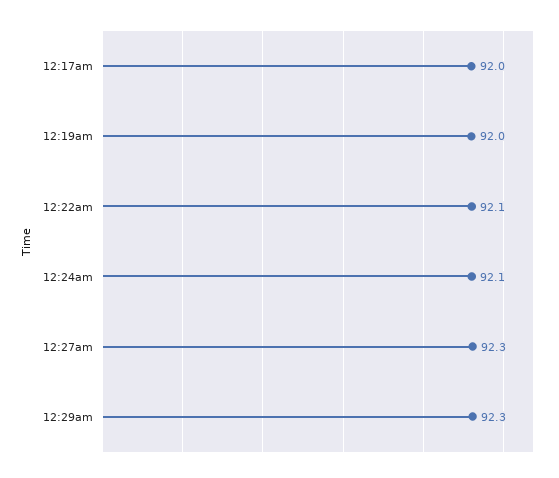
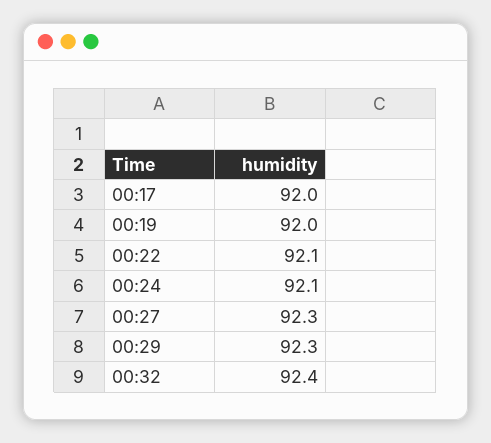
00:32: none -> 92.4

